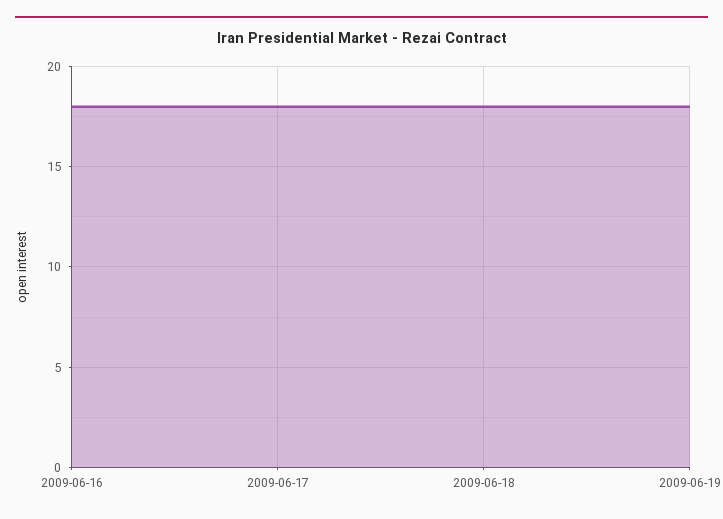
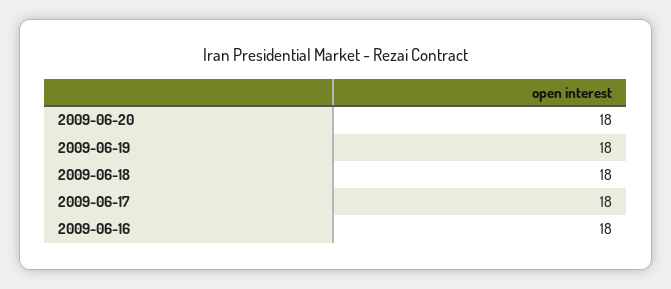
2009-06-20: none -> 18

